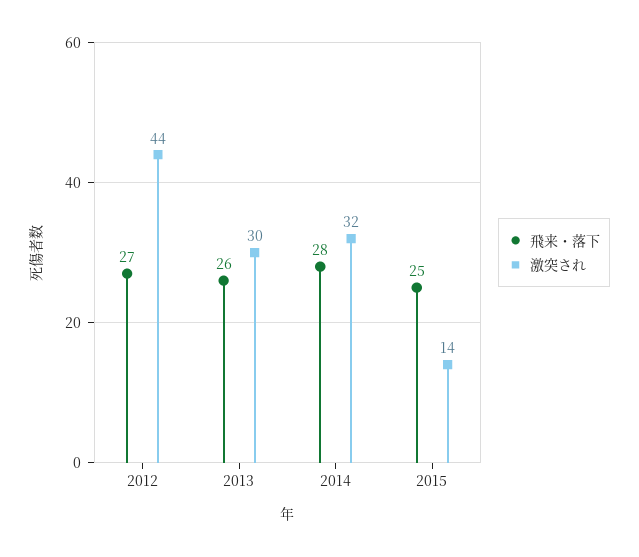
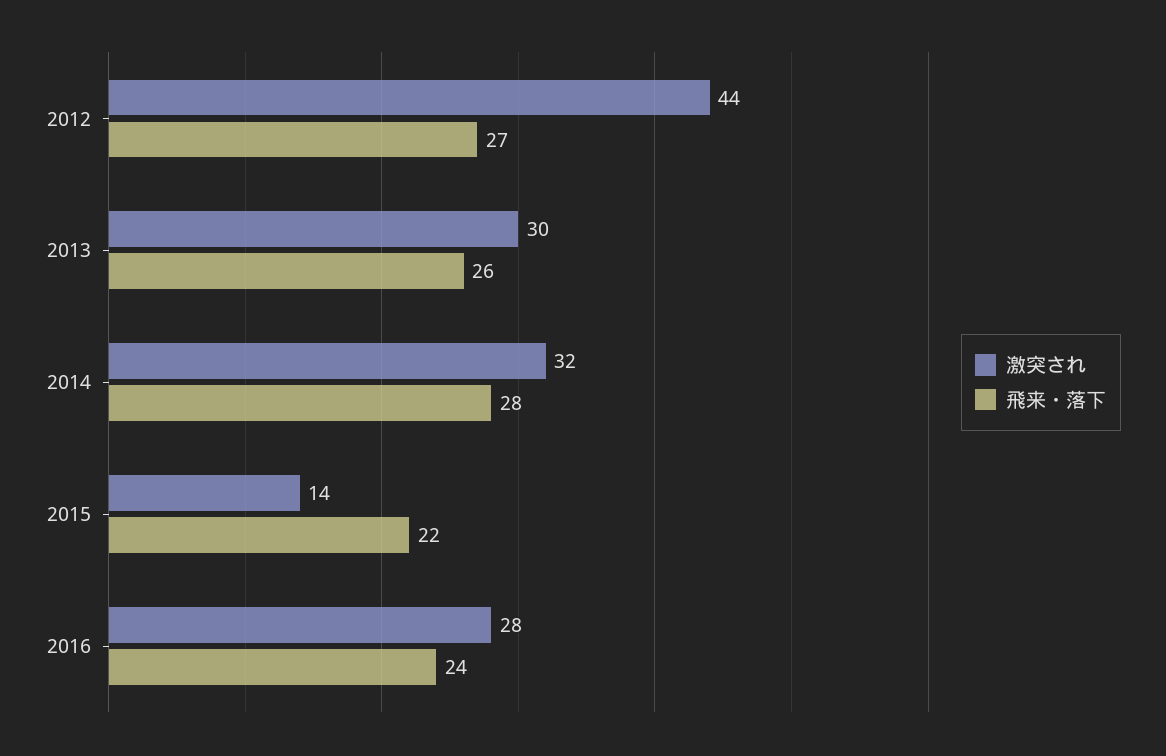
飛来・落下, 2015: 25 -> 22
激突され, 2016: none -> 28
飛来・落下, 2016: none -> 24

